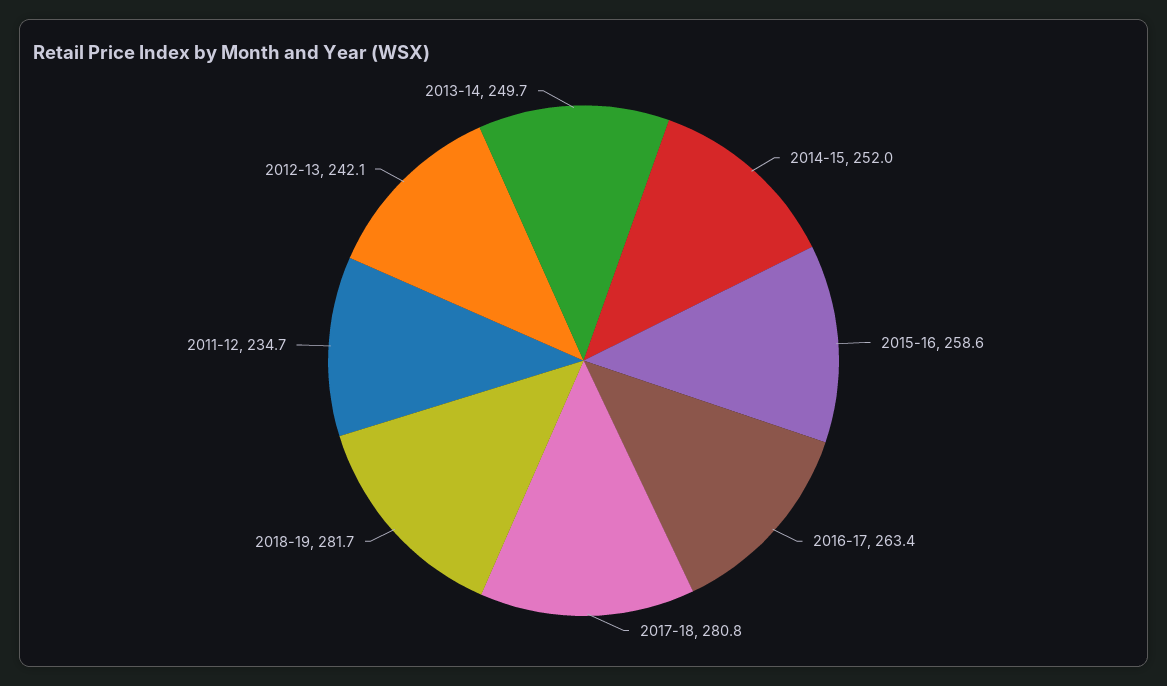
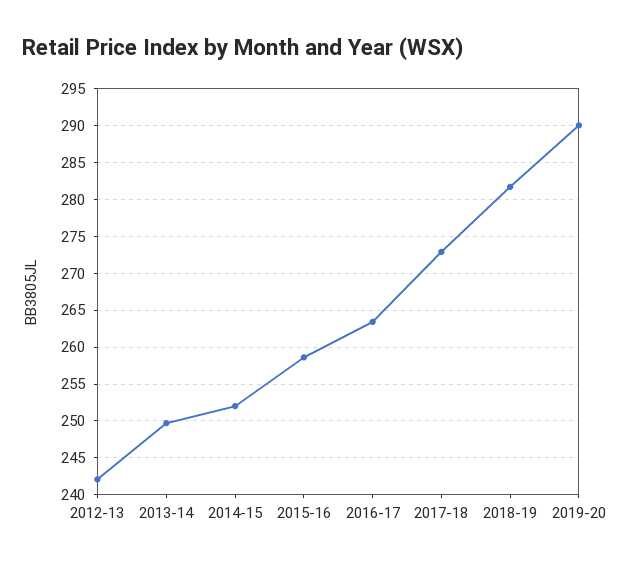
2017-18: 280.8 -> 273
2011-12: 234.7 -> none
2019-20: none -> 290

